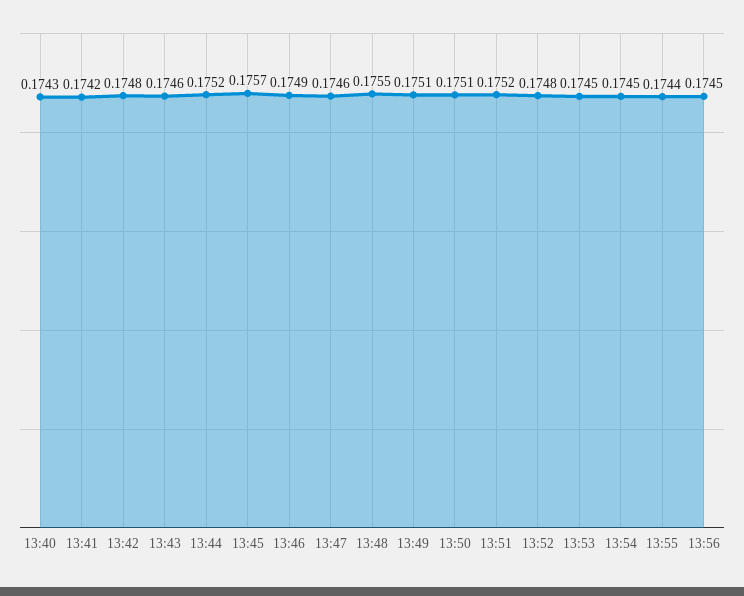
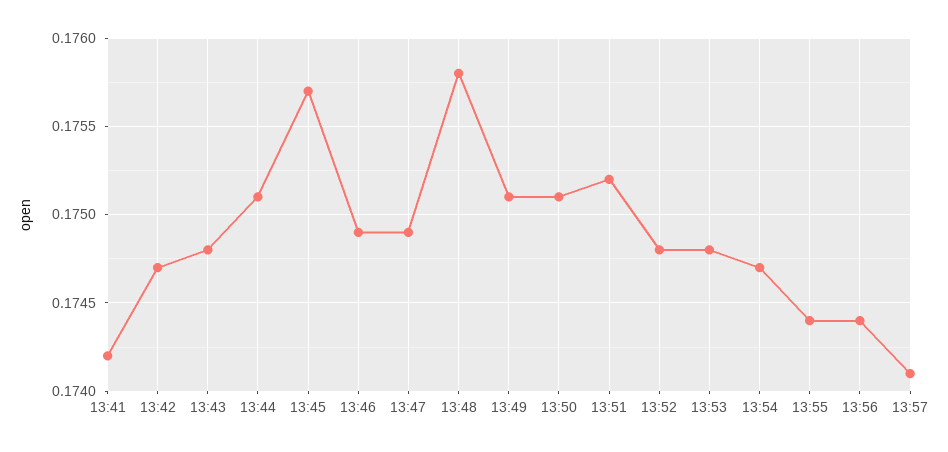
13:40: 0.1743 -> none
13:42: 0.1748 -> 0.1747
13:43: 0.1746 -> 0.1748
13:44: 0.1752 -> 0.1751
13:47: 0.1746 -> 0.1749
13:48: 0.1755 -> 0.1758
13:53: 0.1745 -> 0.1748
13:54: 0.1745 -> 0.1747
13:56: 0.1745 -> 0.1744
13:57: none -> 0.1741

